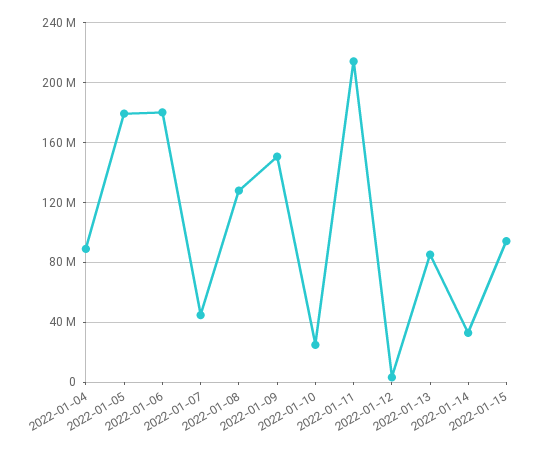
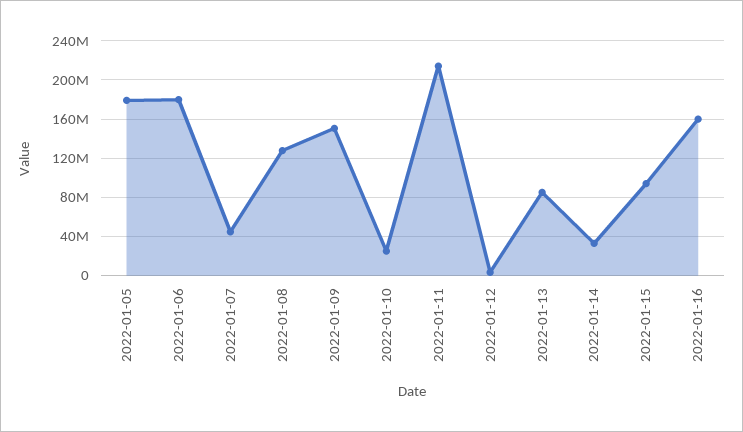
2022-01-04: 90000000 -> none
2022-01-16: none -> 160000000

